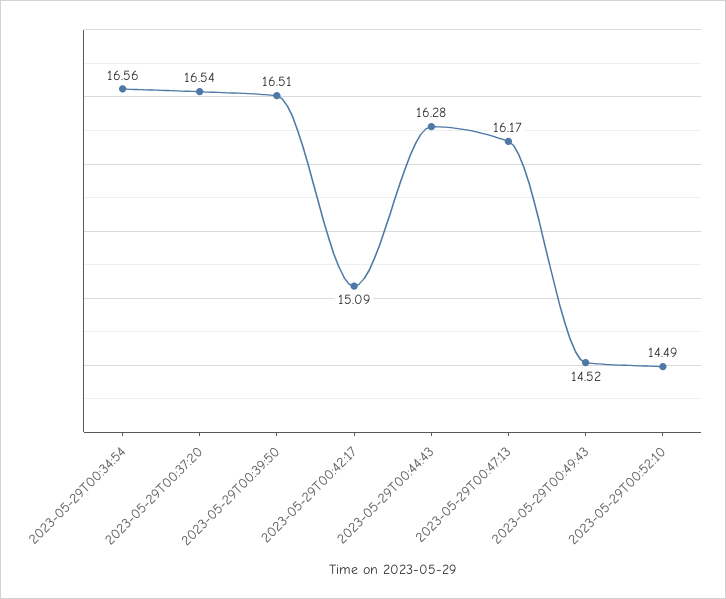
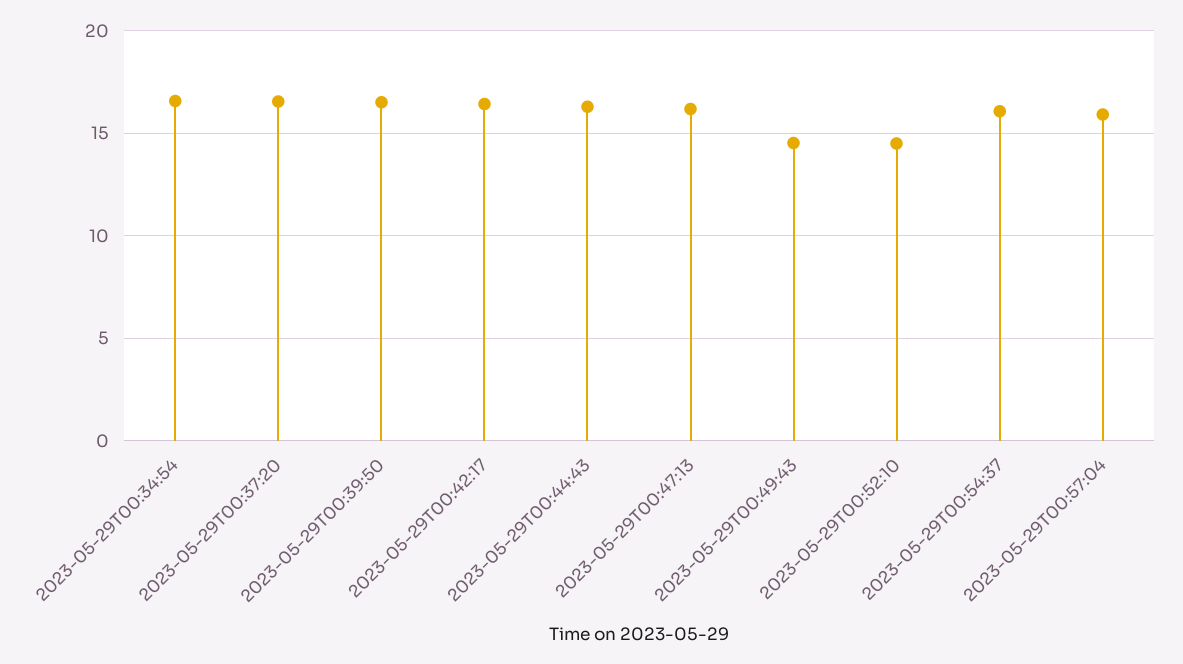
2023-05-29T00:42:17: 15.09 -> 16.5
2023-05-29T00:54:37: none -> 16
2023-05-29T00:57:04: none -> 16

